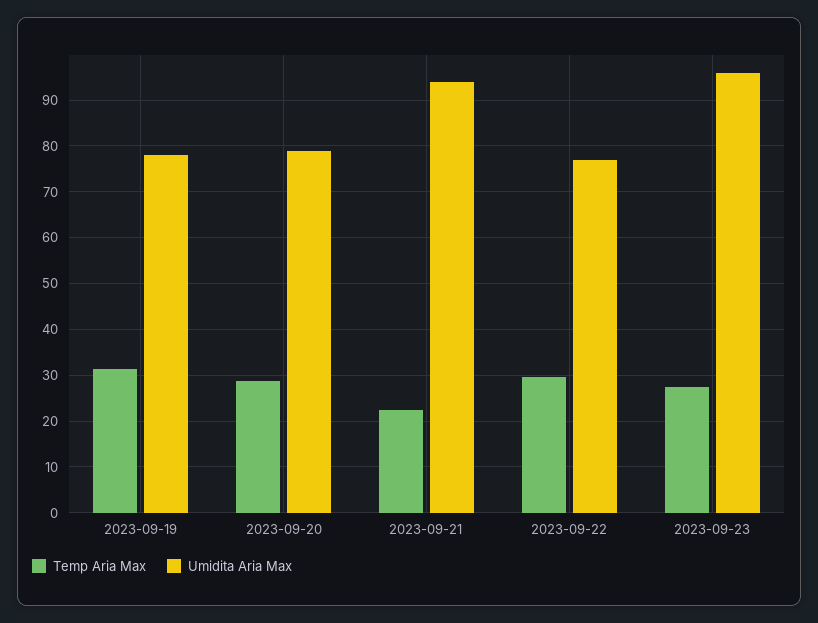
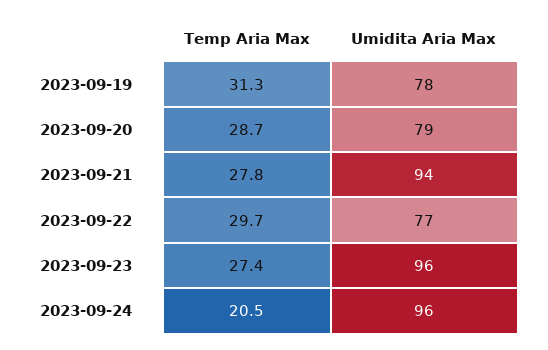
Temp Aria Max, 2023-09-21: 22 -> 27.8
Temp Aria Max, 2023-09-24: none -> 20.5
Umidita Aria Max, 2023-09-24: none -> 96

